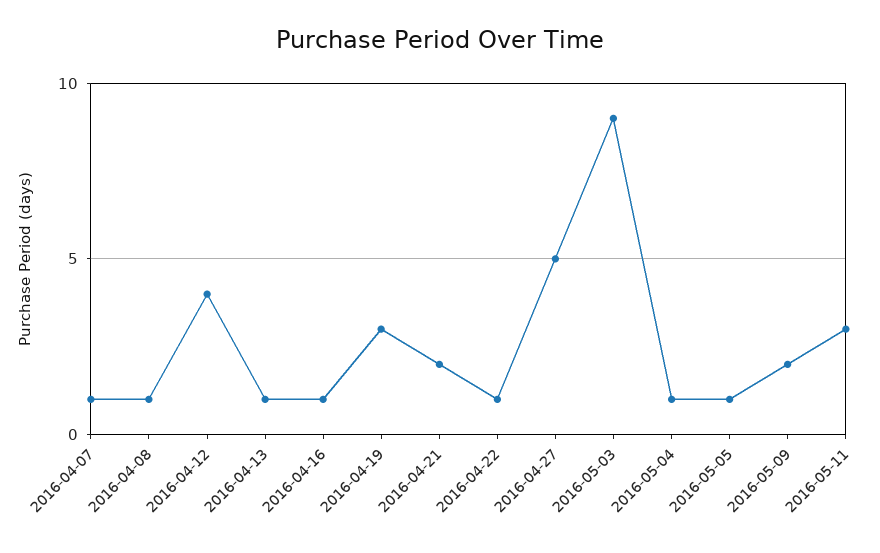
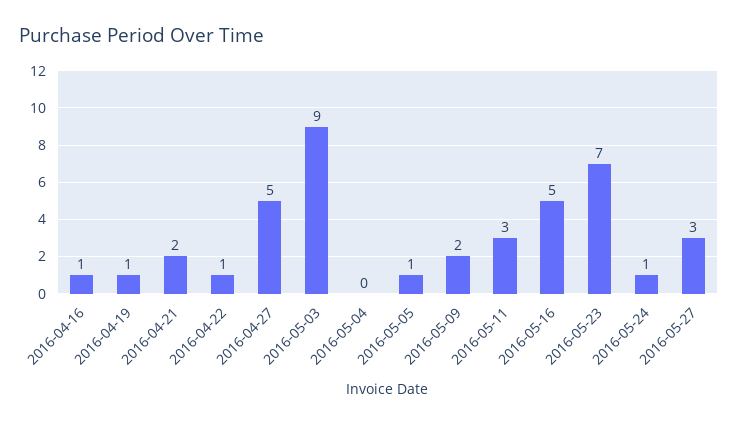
2016-04-07: 1 -> none
2016-04-08: 1 -> none
2016-04-12: 4 -> none
2016-04-13: 1 -> none
2016-04-19: 3 -> 1
2016-05-04: 1 -> 0
2016-05-16: none -> 5
2016-05-23: none -> 7
2016-05-24: none -> 1
2016-05-27: none -> 3

